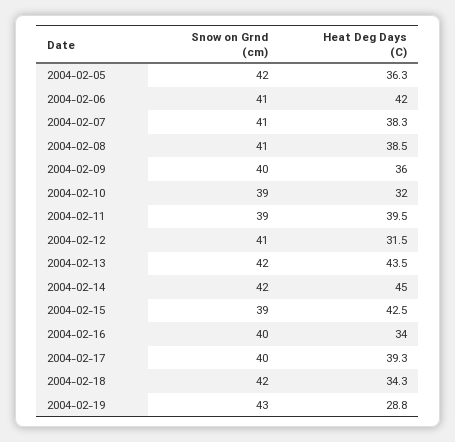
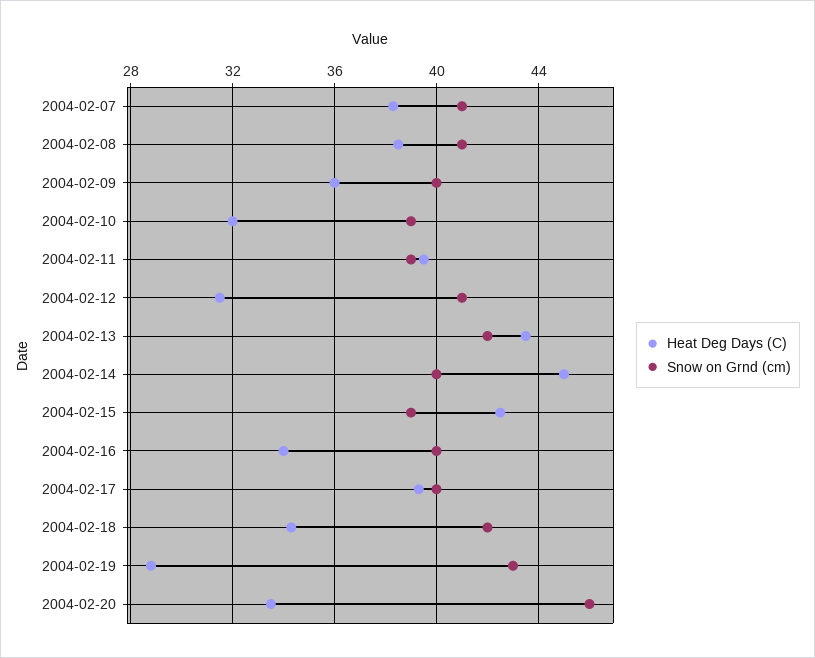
Snow on Grnd (cm), 2004-02-05: 42 -> none
Heat Deg Days (C), 2004-02-05: 36.3 -> none
Snow on Grnd (cm), 2004-02-06: 41 -> none
Heat Deg Days (C), 2004-02-06: 42 -> none
Snow on Grnd (cm), 2004-02-14: 42 -> 40
Heat Deg Days (C), 2004-02-20: none -> 33.5
Snow on Grnd (cm), 2004-02-20: none -> 46

